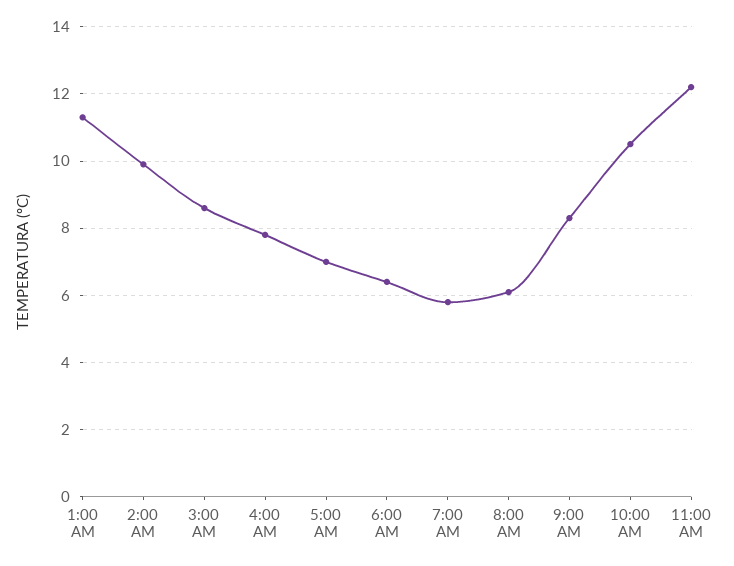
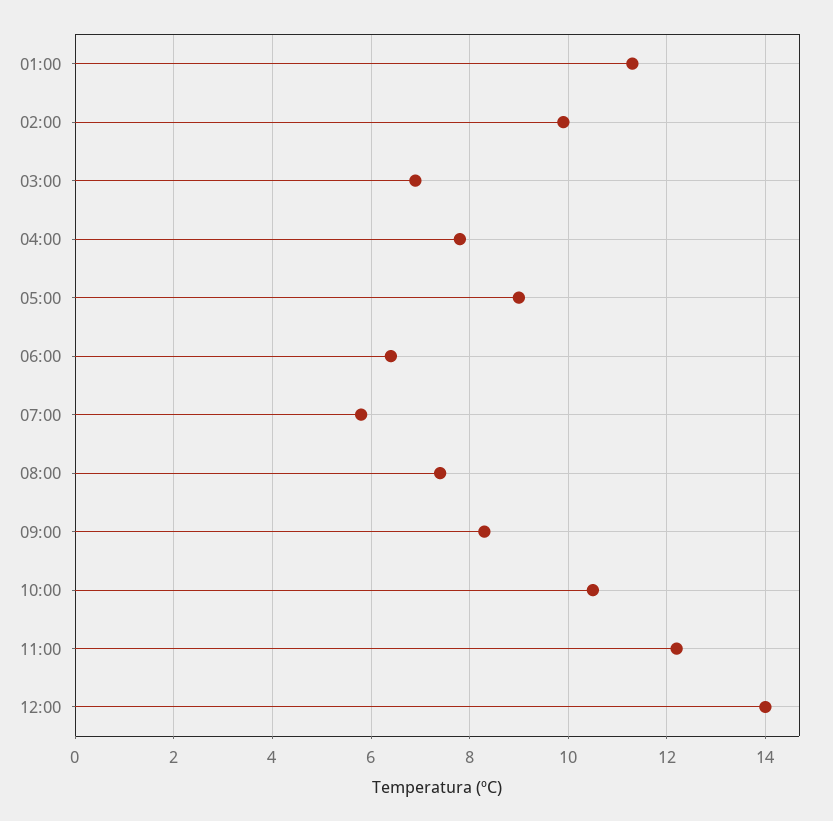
3:00 AM: 8.5 -> 7
5:00 AM: 7 -> 9
8:00 AM: 6 -> 7.5
12:00: none -> 14

